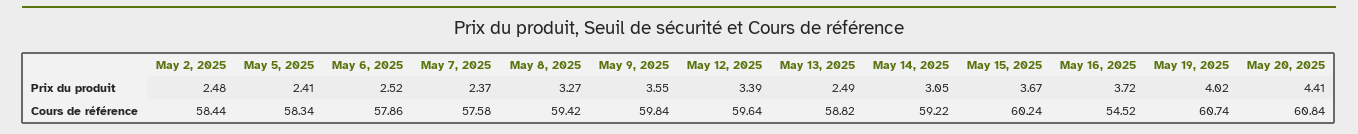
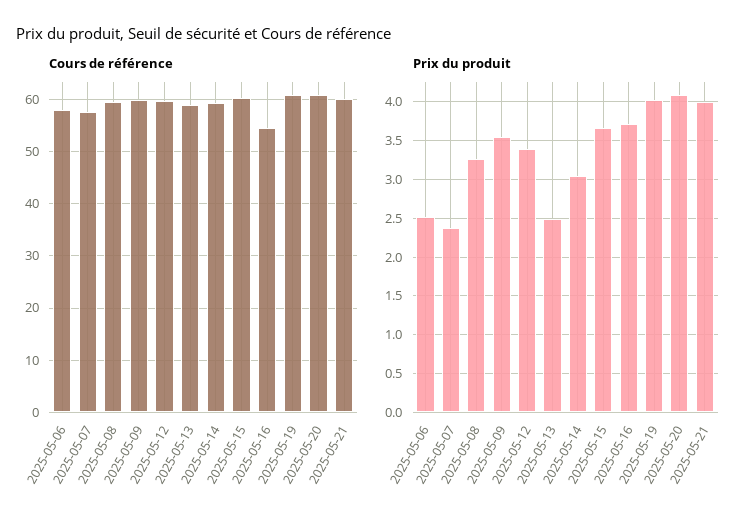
Prix du produit, May 2, 2025: 2.48 -> none
Prix du produit, May 5, 2025: 2.41 -> none
Prix du produit, May 20, 2025: 4.41 -> 4.1
Cours de référence, May 2, 2025: 58.44 -> none
Cours de référence, May 5, 2025: 58.34 -> none
Cours de référence, 2025-05-21: none -> 60
Prix du produit, 2025-05-21: none -> 4

